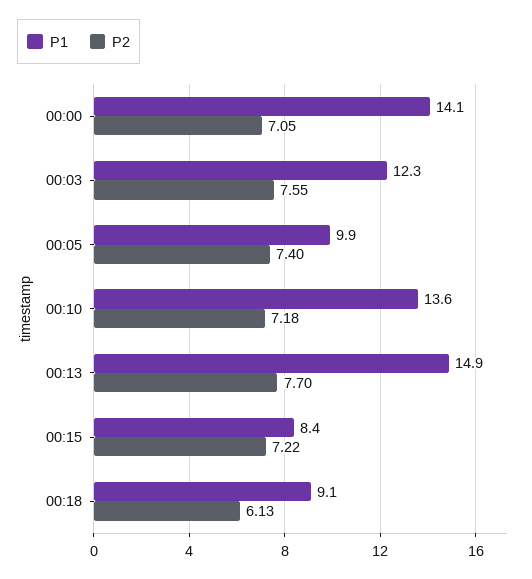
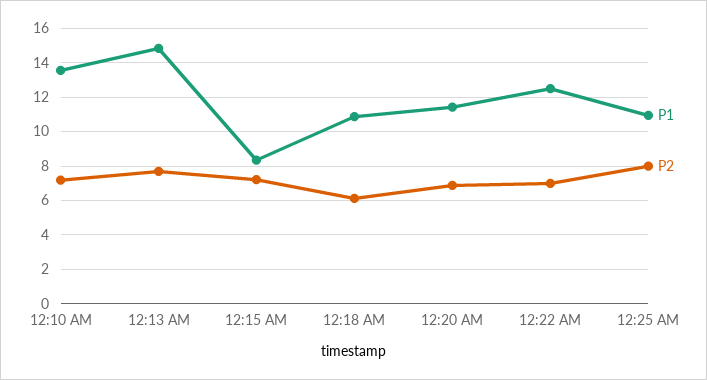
P1, 00:00: 14.1 -> none
P2, 00:00: 7.05 -> none
P1, 00:03: 12.3 -> none
P2, 00:03: 7.55 -> none
P1, 00:05: 9.9 -> none
P2, 00:05: 7.4 -> none
P1, 00:18: 9.1 -> 11
P1, 12:20 AM: none -> 11.5
P2, 12:20 AM: none -> 7
P1, 12:22 AM: none -> 12.5
P2, 12:22 AM: none -> 7
P1, 12:25 AM: none -> 11
P2, 12:25 AM: none -> 8

